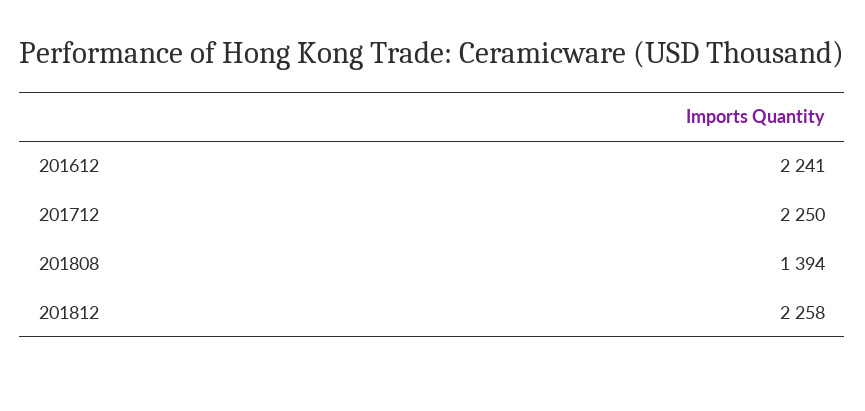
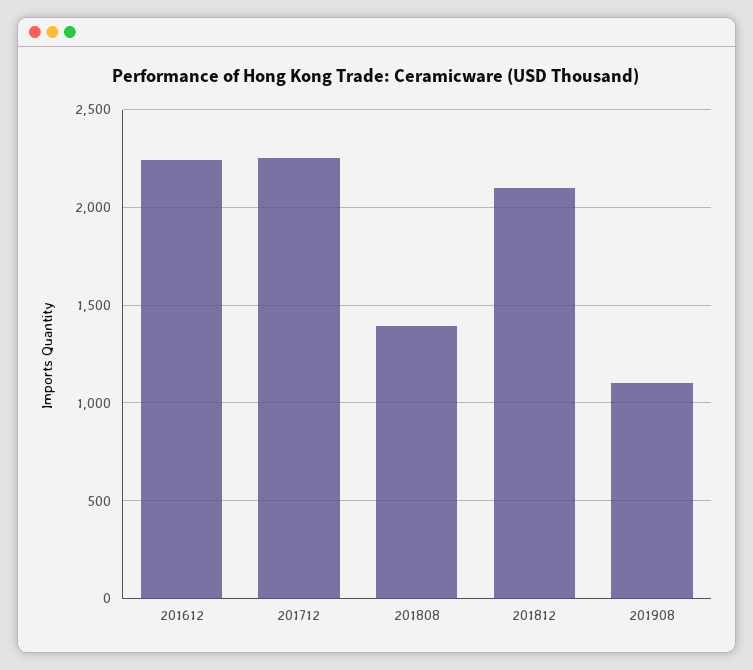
201812: 2258 -> 2100
201908: none -> 1100

